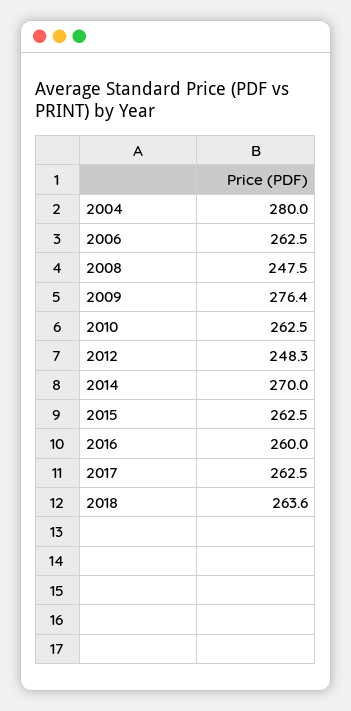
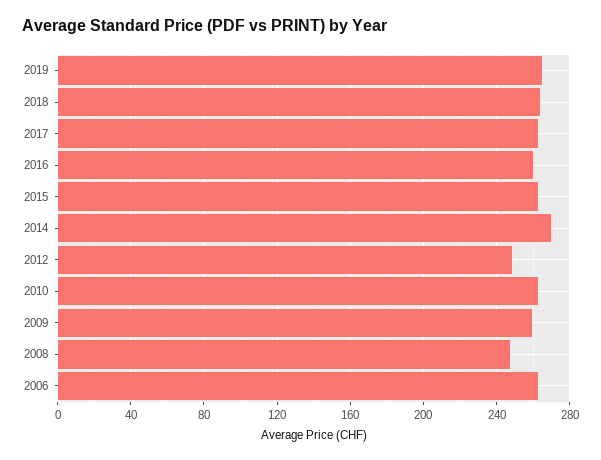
2004: 280 -> none
2009: 276.4 -> 260
2019: none -> 265

